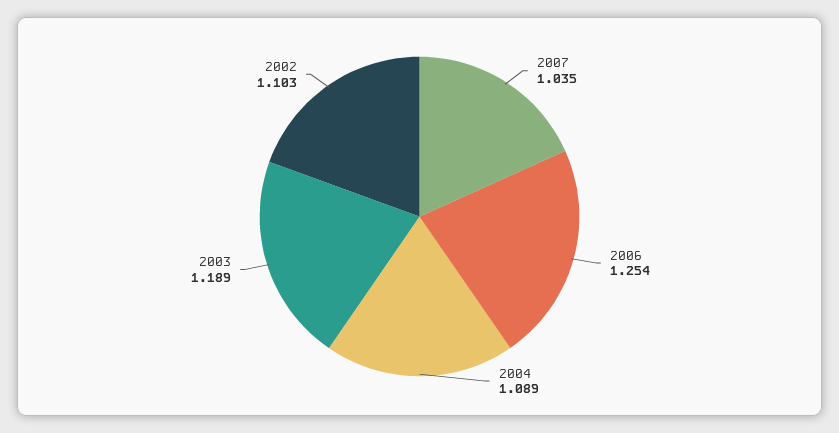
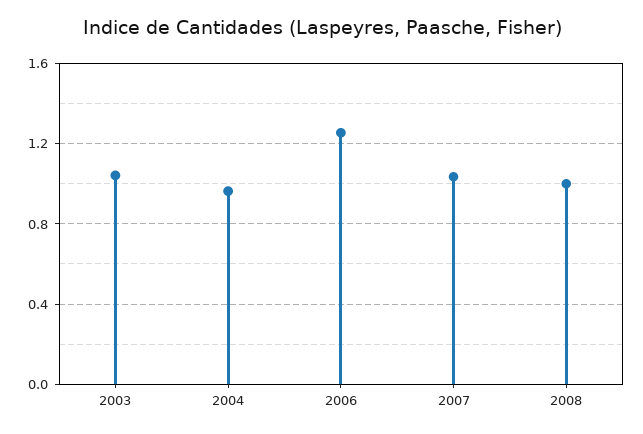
2004: 1.089 -> 0.95
2003: 1.189 -> 1.05
2002: 1.103 -> none
2008: none -> 1

